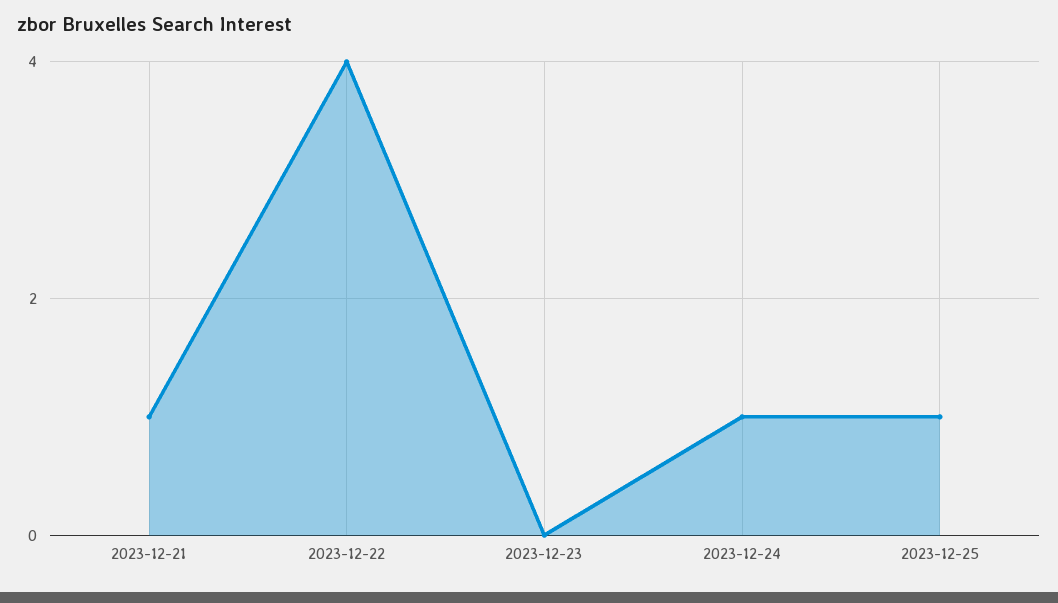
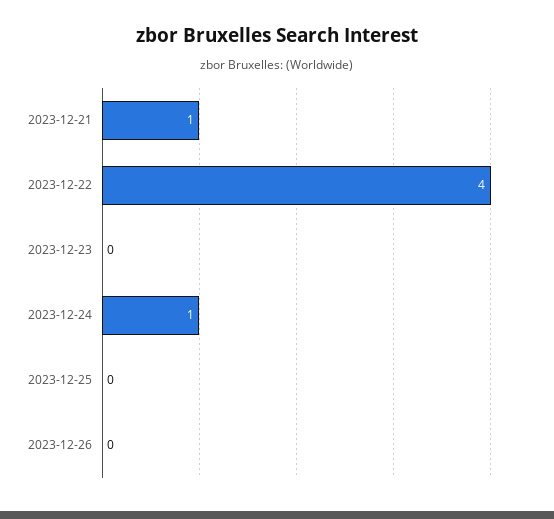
2023-12-25: 1 -> 0
2023-12-26: none -> 0

